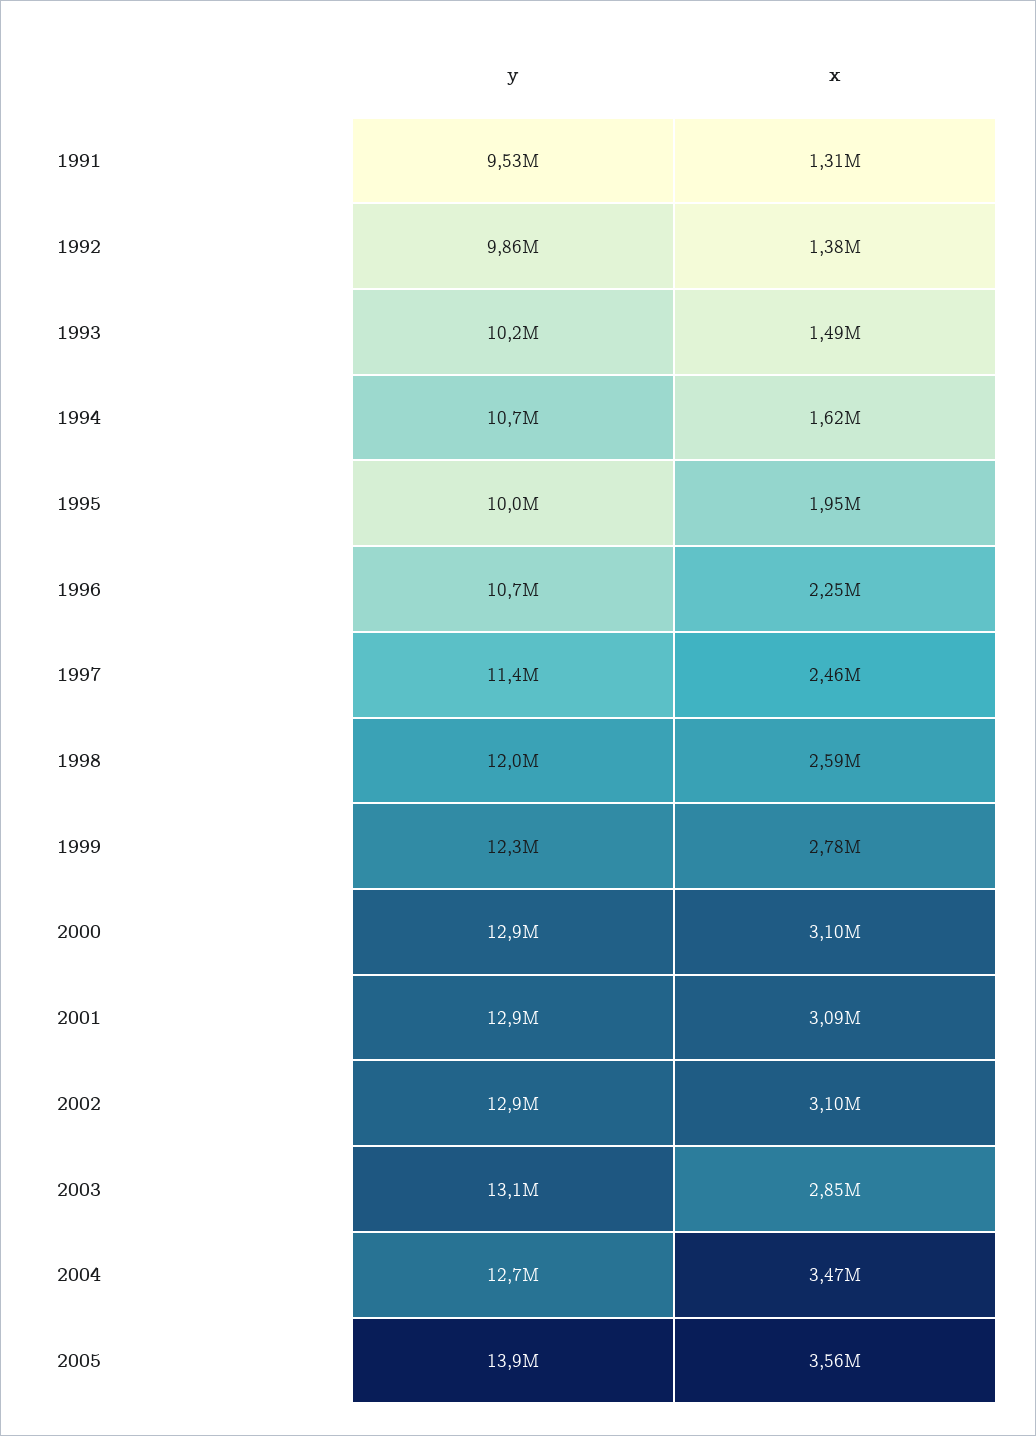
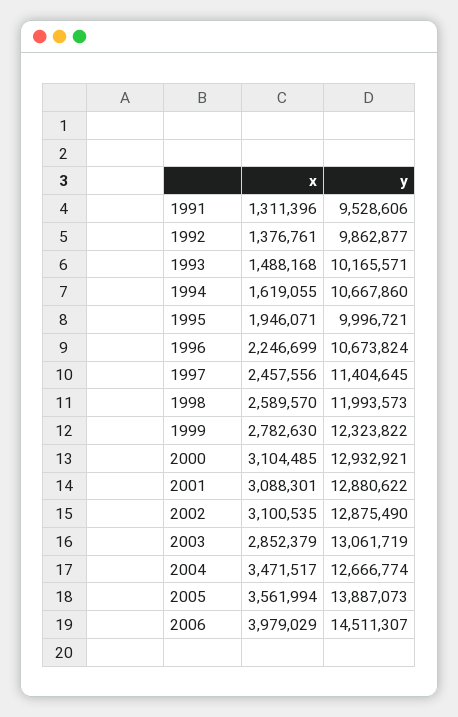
x, 2006: none -> 3979029
y, 2006: none -> 14511307

